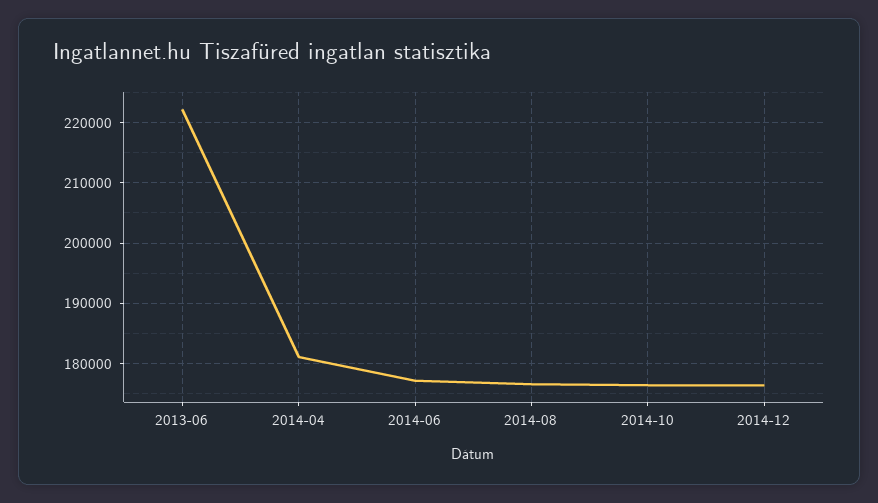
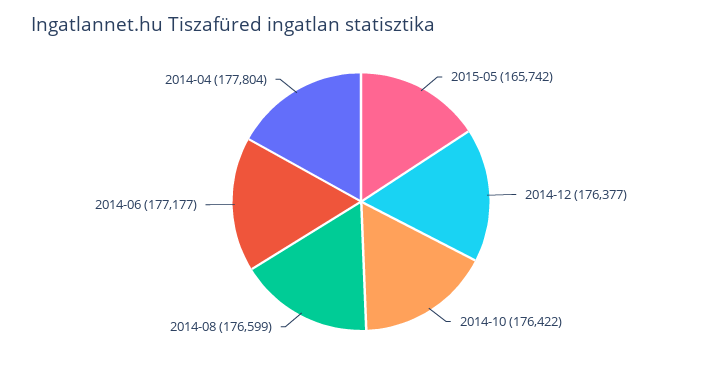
2013-06: 222000 -> none
2014-04: 181000 -> 177804
2015-05: none -> 165742

